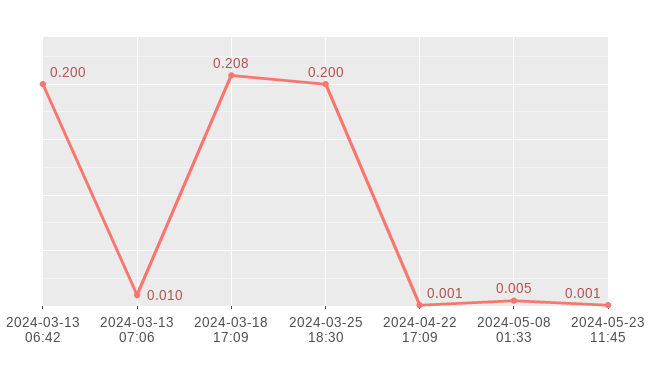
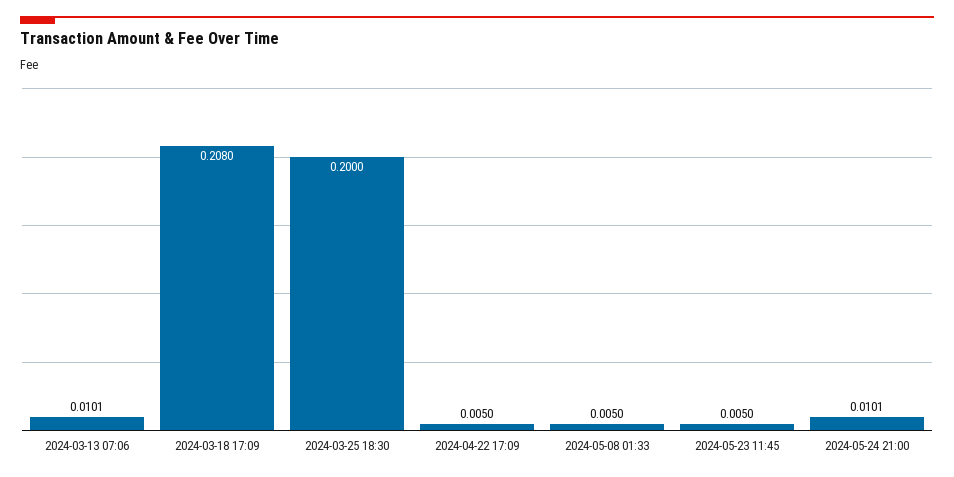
2024-03-13 06:42: 0.2 -> none
2024-04-22 17:09: 0.001 -> 0.005
2024-05-23 11:45: 0.001 -> 0.005
2024-05-24 21:00: none -> 0.0101

